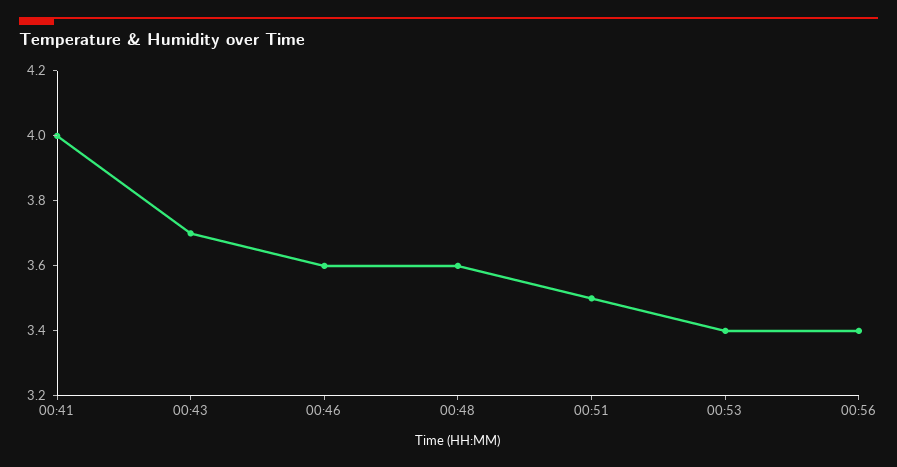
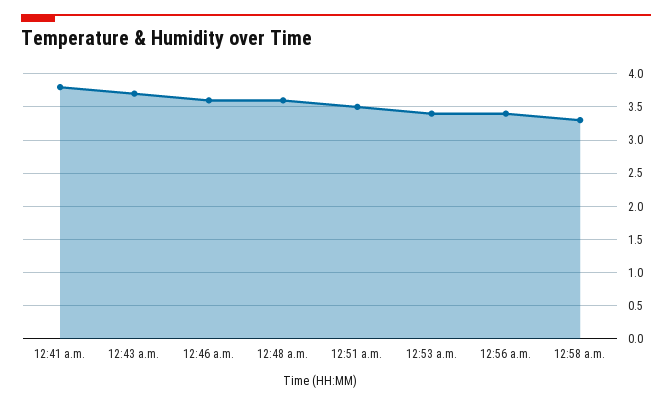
00:41: 4 -> 3.8
12:58 a.m.: none -> 3.3

